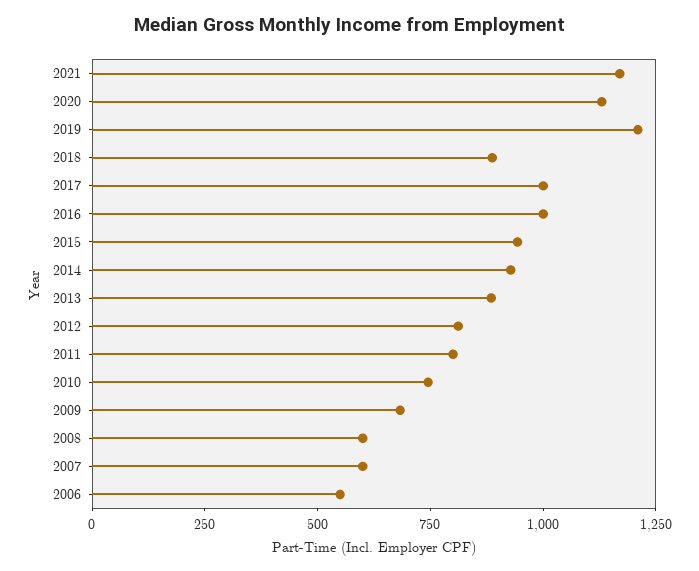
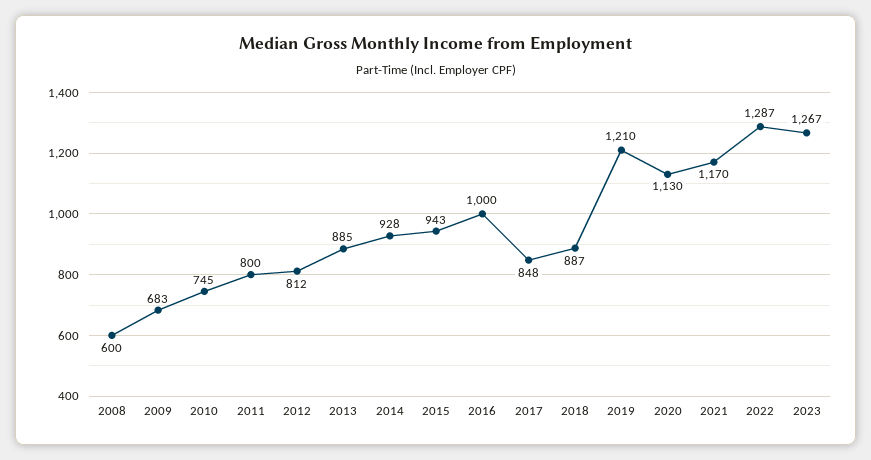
2017: 1000 -> 848
2007: 600 -> none
2006: 550 -> none
2022: none -> 1287
2023: none -> 1267

